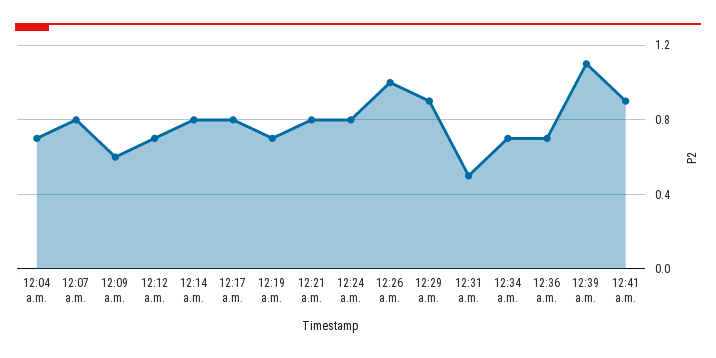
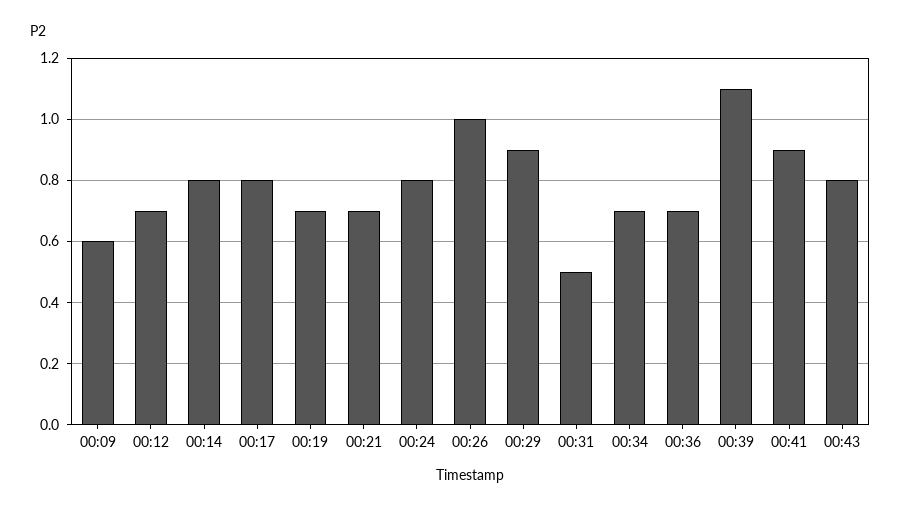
12:04 a.m.: 0.7 -> none
12:07 a.m.: 0.8 -> none
12:21 a.m.: 0.8 -> 0.7
00:43: none -> 0.8

